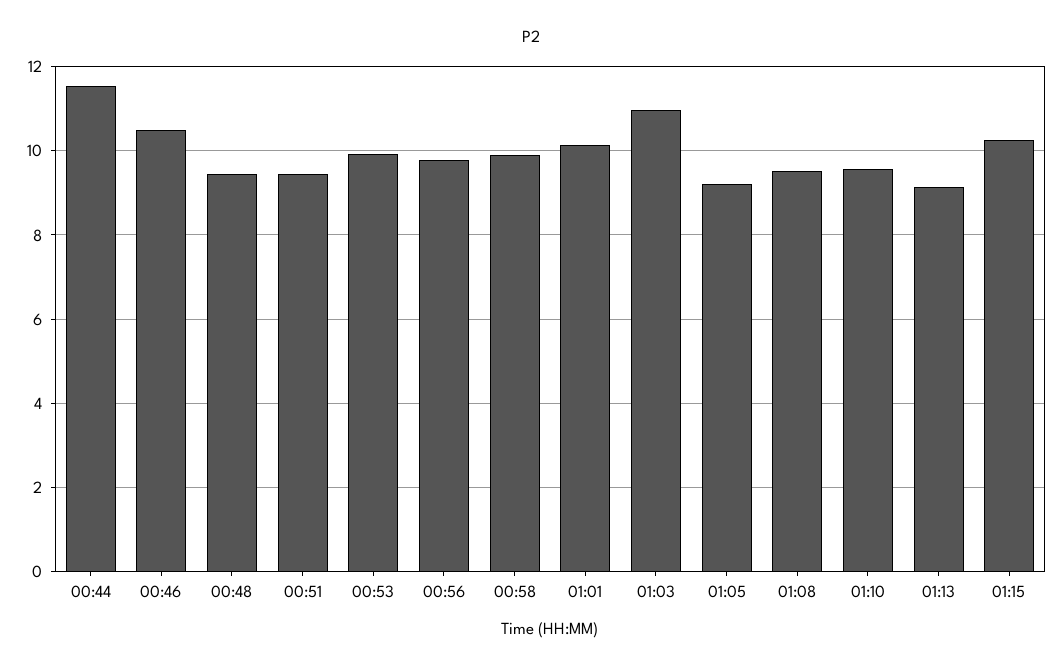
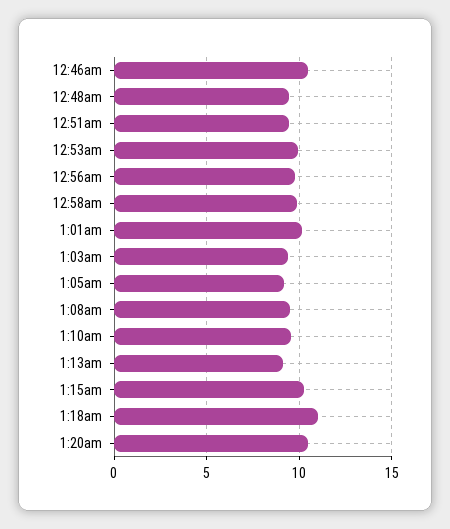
00:44: 11.6 -> none
01:03: 11 -> 9.5
1:18am: none -> 11
1:20am: none -> 10.5

